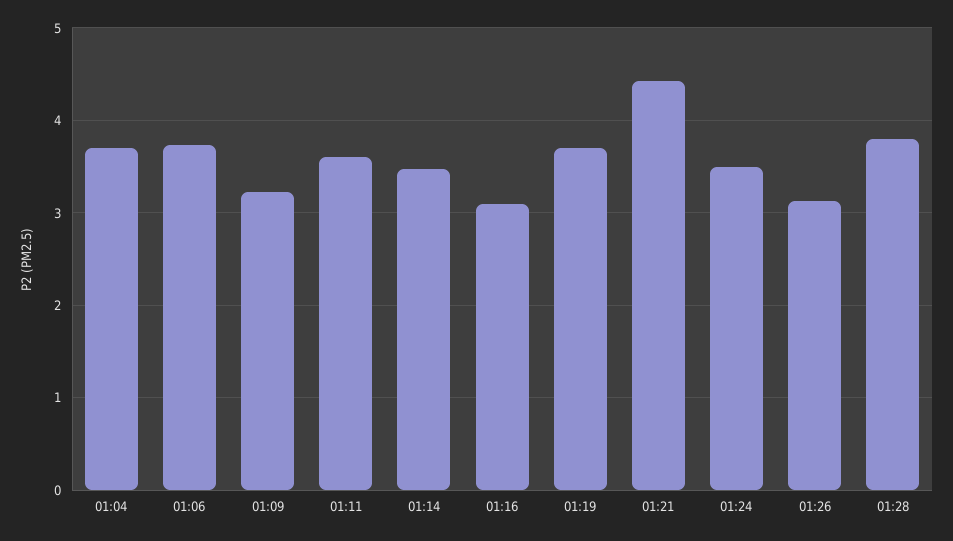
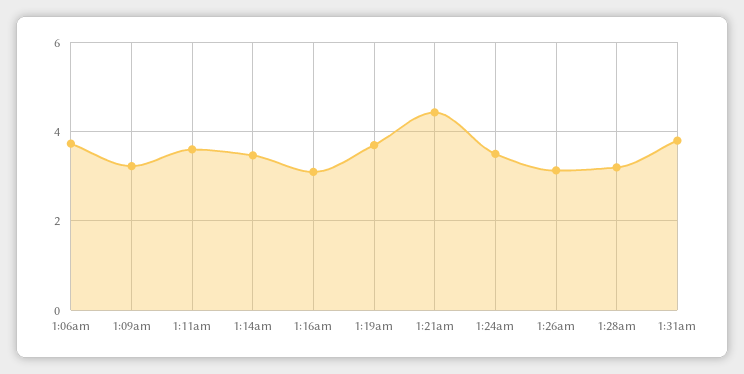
01:04: 3.7 -> none
01:28: 3.8 -> 3.2
1:31am: none -> 3.8

